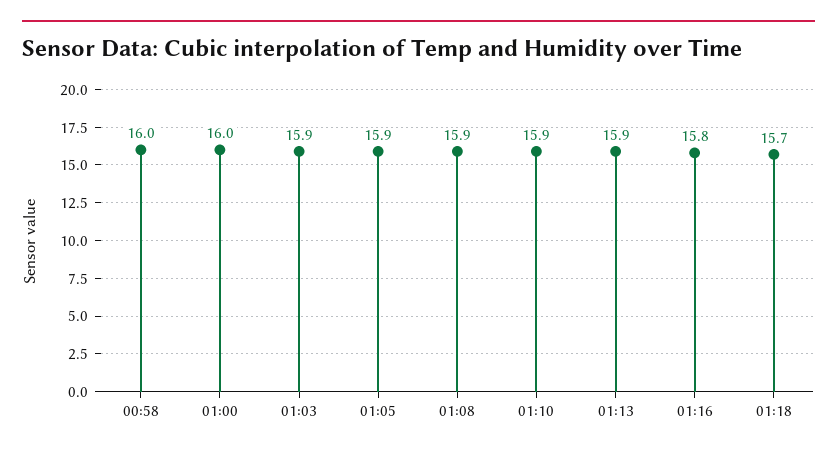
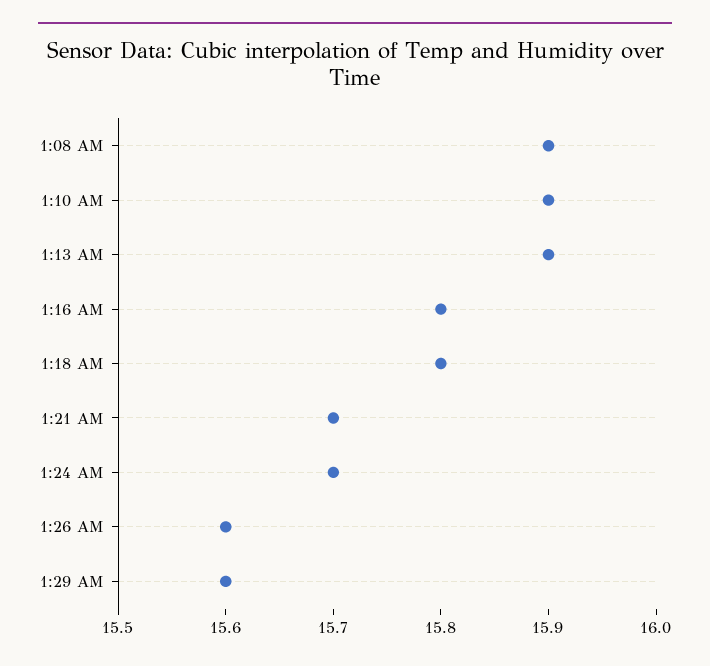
00:58: 16 -> none
01:00: 16 -> none
01:03: 15.9 -> none
01:05: 15.9 -> none
01:18: 15.7 -> 15.8
1:21 AM: none -> 15.7
1:24 AM: none -> 15.7
1:26 AM: none -> 15.6
1:29 AM: none -> 15.6

